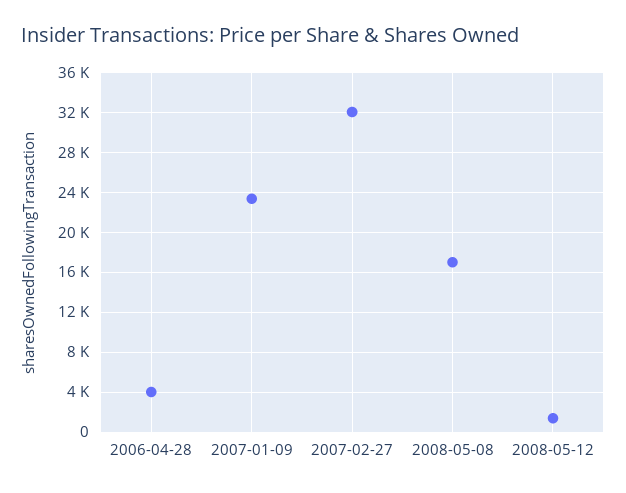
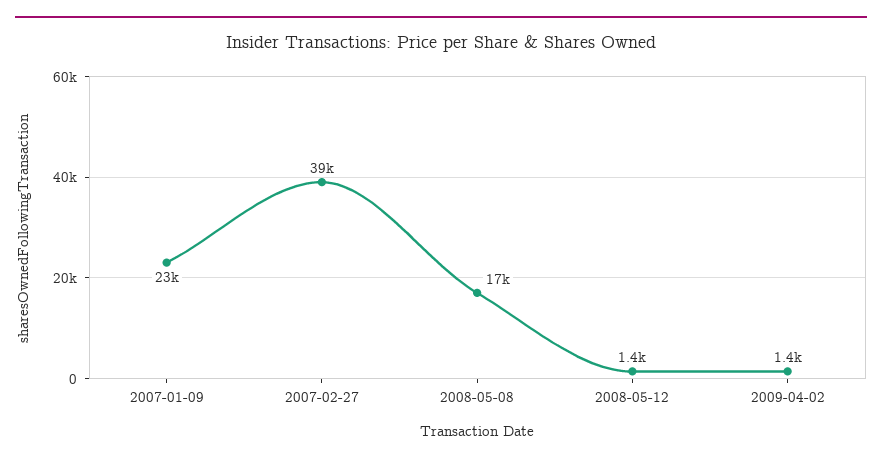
2006-04-28: 4000 -> none
2007-02-27: 32000 -> 39000
2009-04-02: none -> 1400

